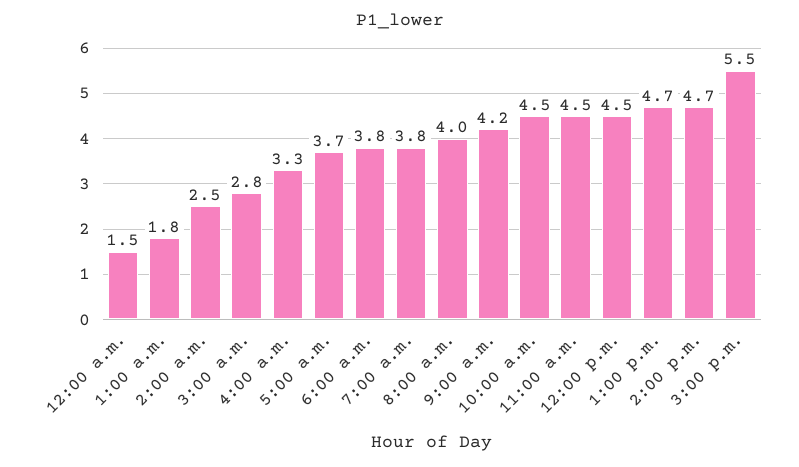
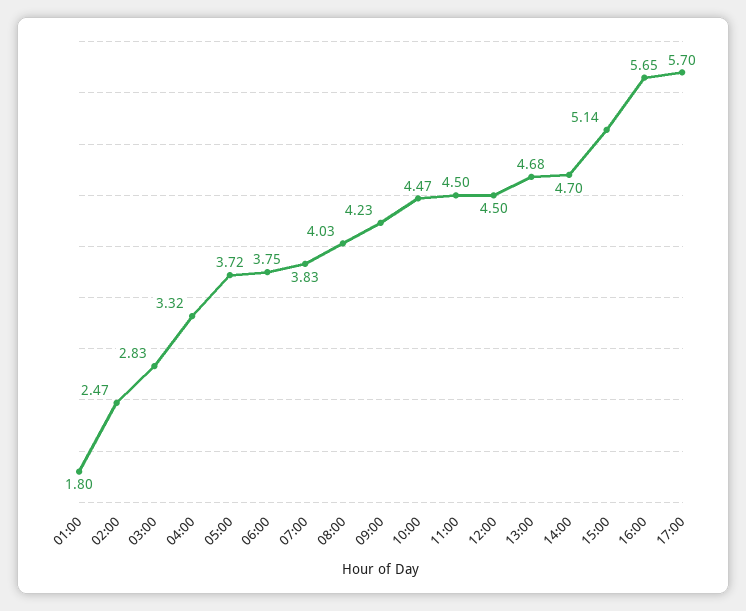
12:00 a.m.: 1.5 -> none
3:00 p.m.: 5.5 -> 5.14
16:00: none -> 5.65
17:00: none -> 5.7

